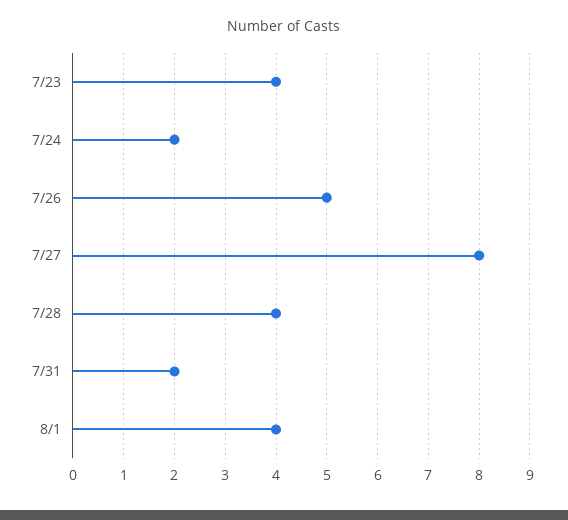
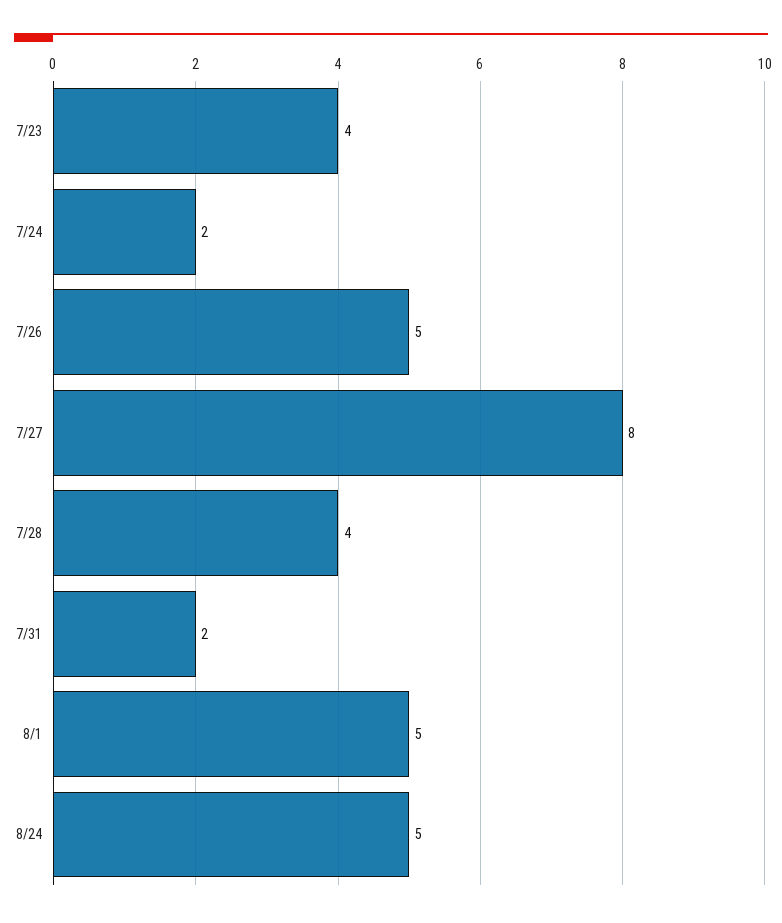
8/1: 4 -> 5
8/24: none -> 5

